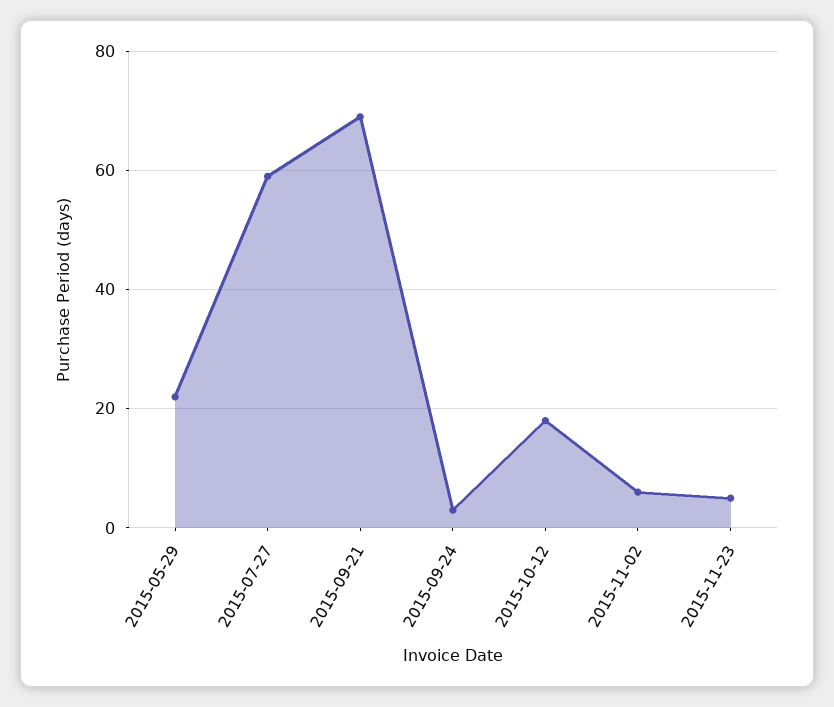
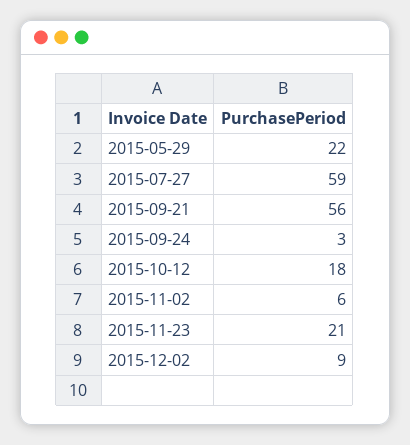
2015-09-21: 70 -> 56
2015-11-23: 5 -> 21
2015-12-02: none -> 9

